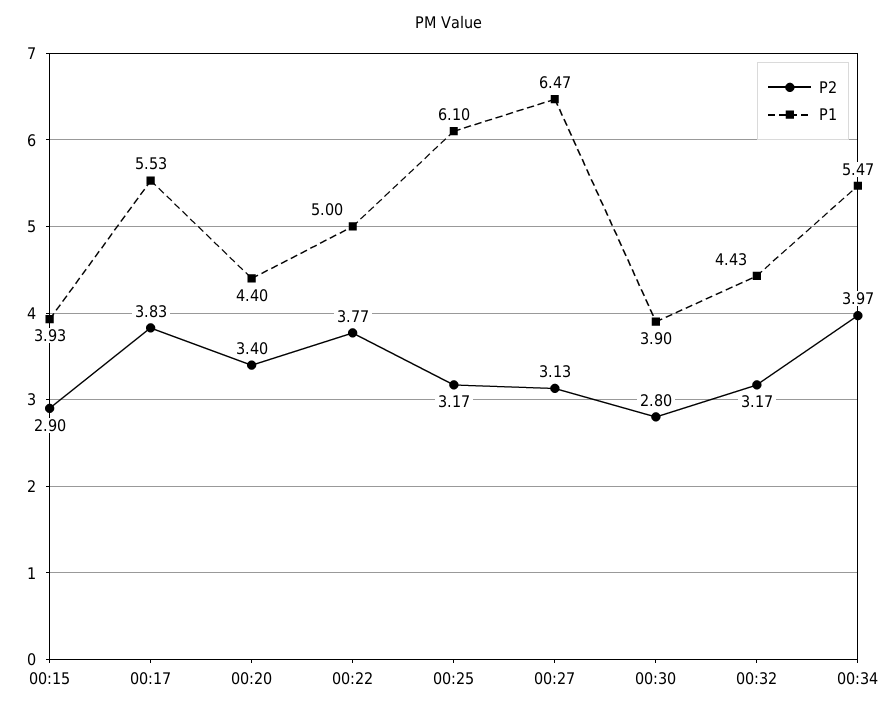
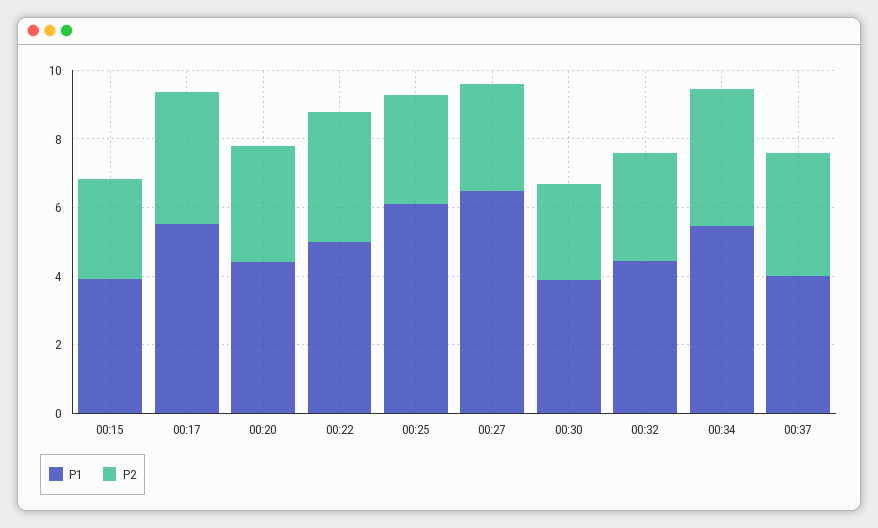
P1, 00:37: none -> 4
P2, 00:37: none -> 3.5

